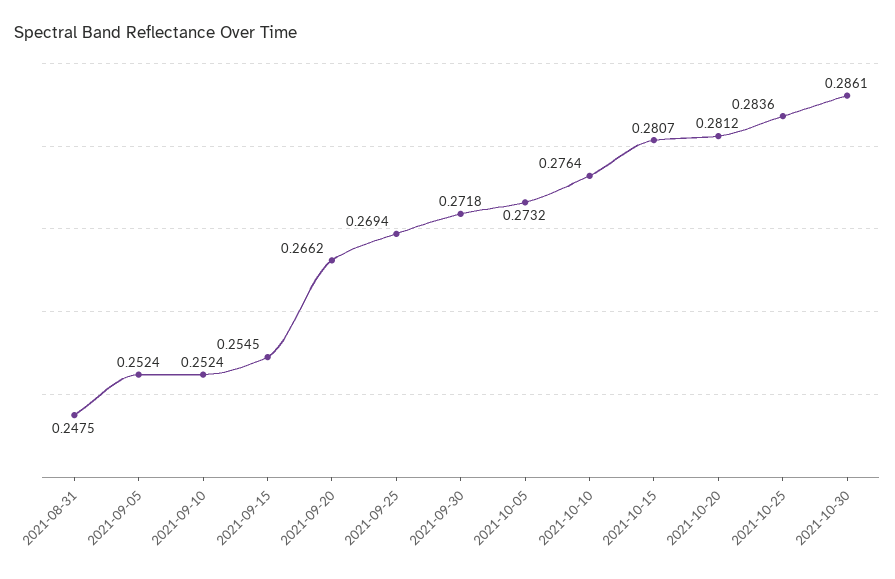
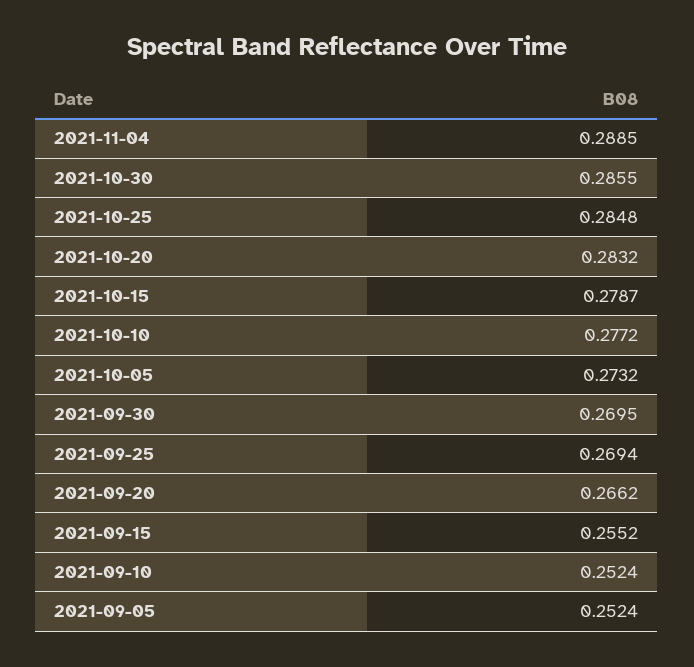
2021-08-31: 0.2475 -> none
2021-09-15: 0.2545 -> 0.2552
2021-09-30: 0.2718 -> 0.2695
2021-10-10: 0.2764 -> 0.2772
2021-10-15: 0.2807 -> 0.2787
2021-10-20: 0.2812 -> 0.2832
2021-10-25: 0.2836 -> 0.2848
2021-10-30: 0.2861 -> 0.2855
2021-11-04: none -> 0.2885

